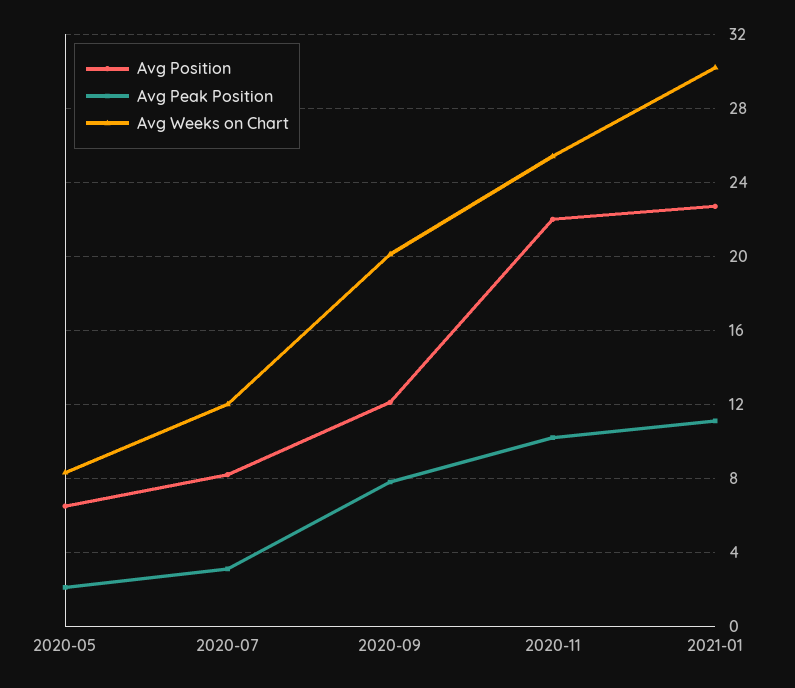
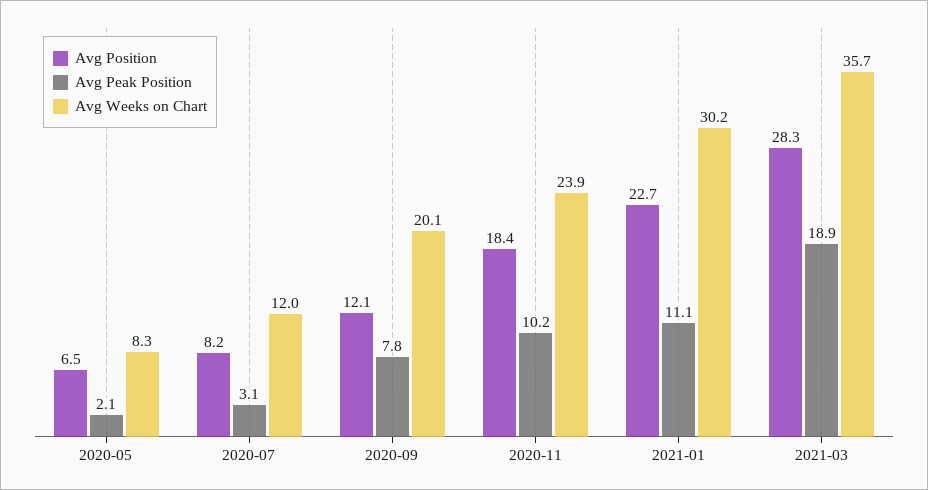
Avg Position, 2020-11: 22 -> 18.4
Avg Weeks on Chart, 2020-11: 25.5 -> 23.9
Avg Position, 2021-03: none -> 28.3
Avg Peak Position, 2021-03: none -> 18.9
Avg Weeks on Chart, 2021-03: none -> 35.7

